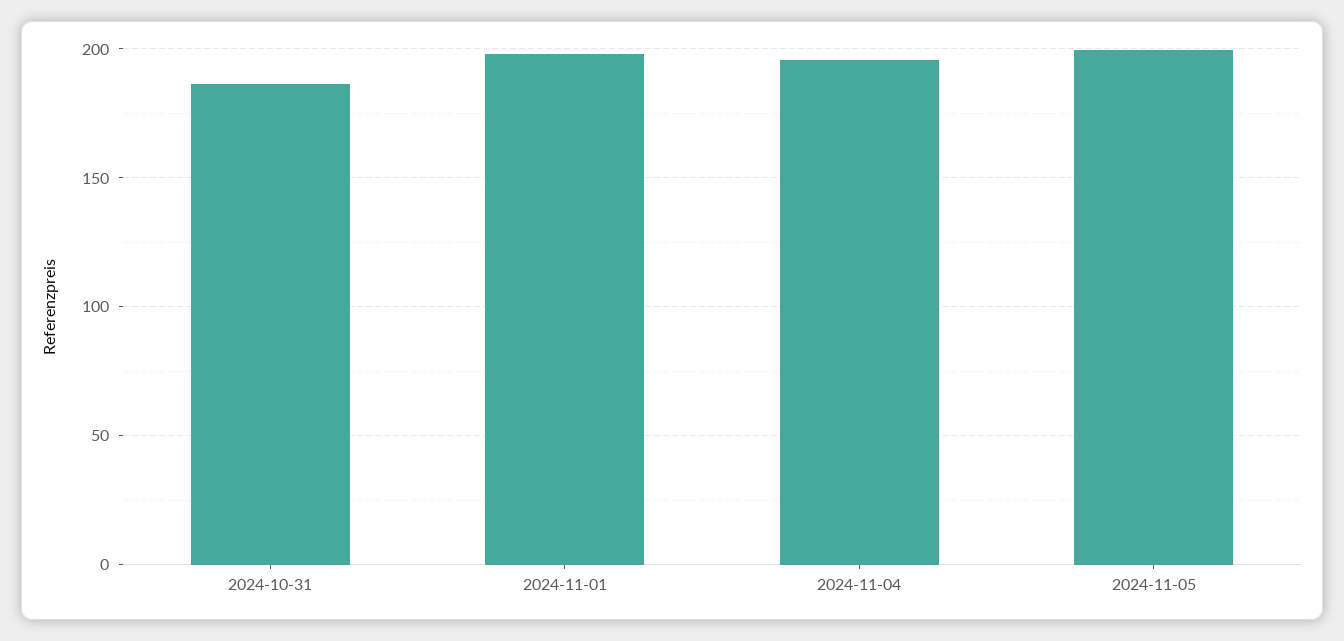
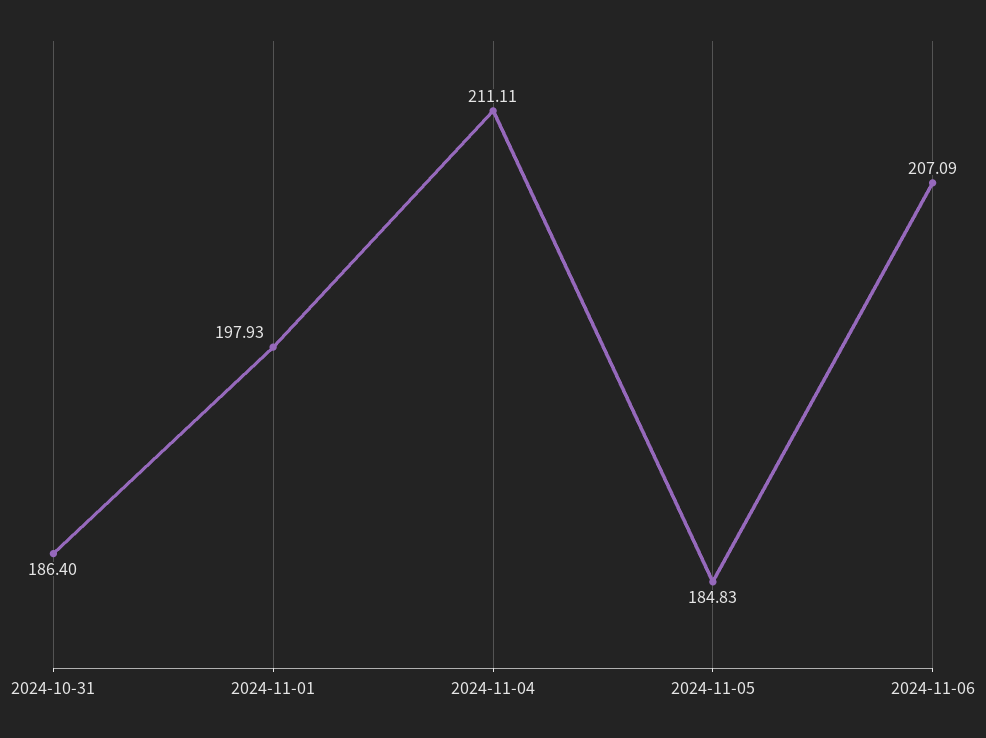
2024-11-04: 195 -> 211.11
2024-11-05: 200 -> 184.83
2024-11-06: none -> 207.09

